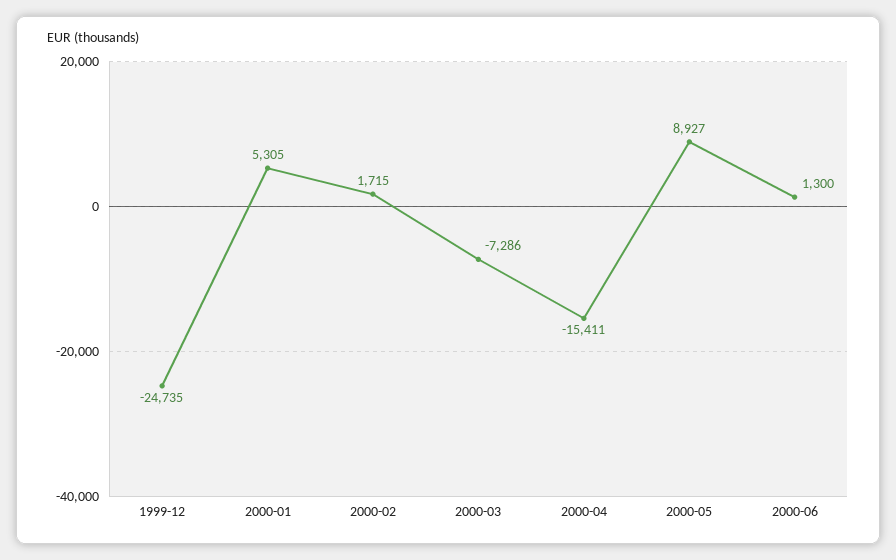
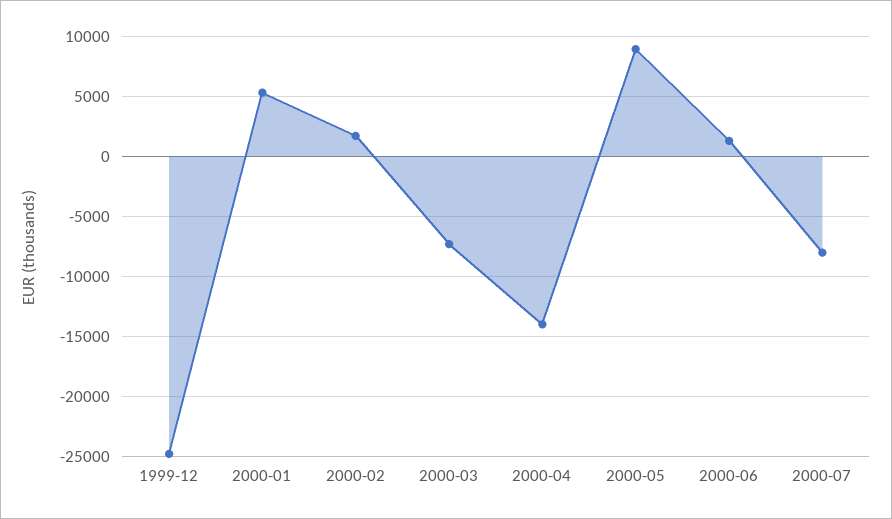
2000-04: -15411 -> -14000
2000-07: none -> -8000

